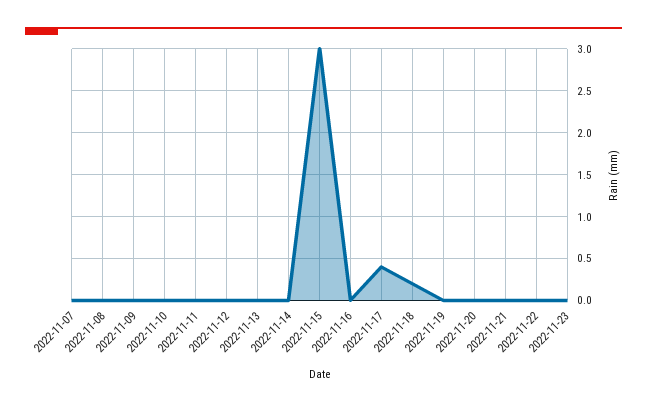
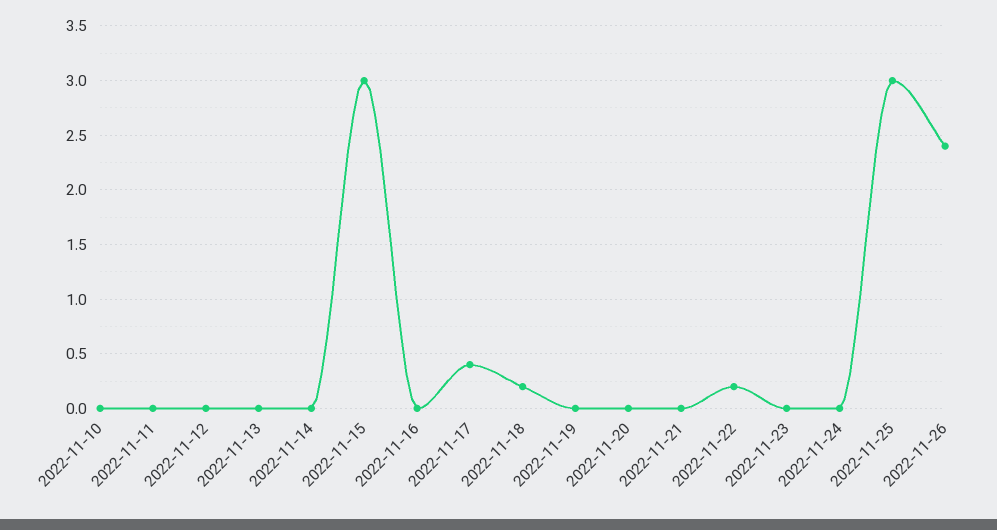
2022-11-07: 0 -> none
2022-11-08: 0 -> none
2022-11-09: 0 -> none
2022-11-22: 0 -> 0.2
2022-11-24: none -> 0
2022-11-25: none -> 3
2022-11-26: none -> 2.4

